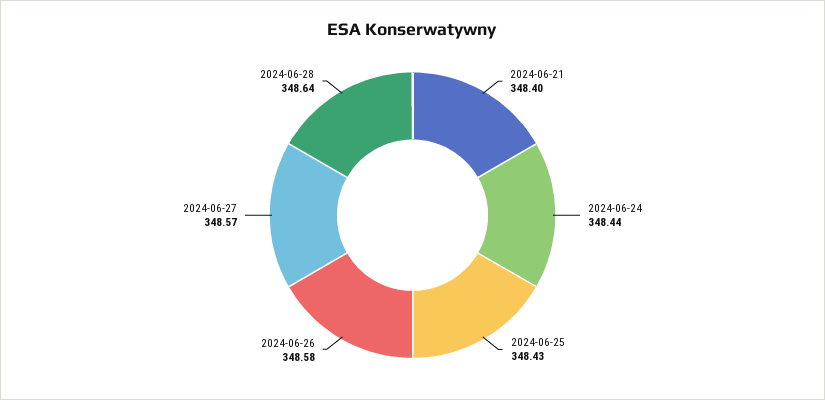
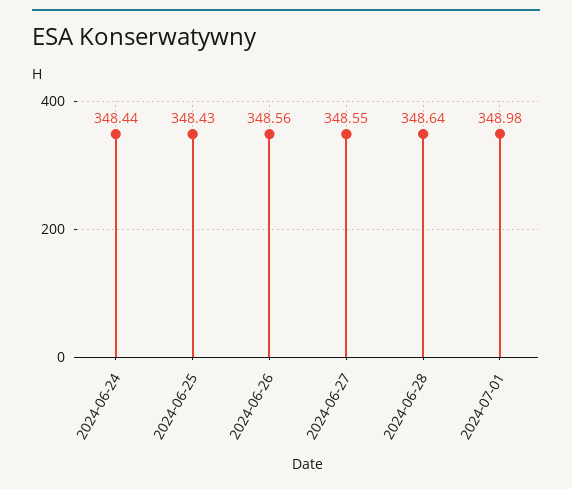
2024-06-21: 348.4 -> none
2024-06-26: 348.58 -> 348.56
2024-06-27: 348.57 -> 348.55
2024-07-01: none -> 348.98

